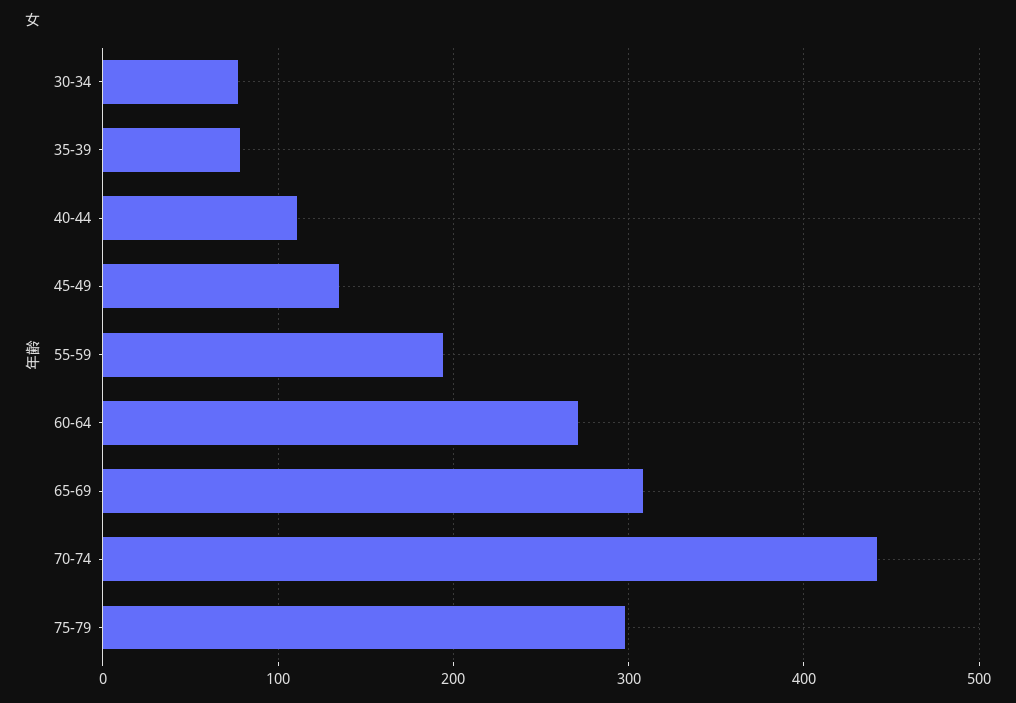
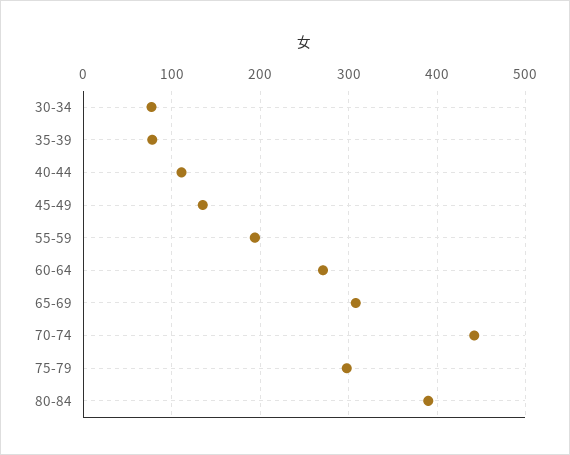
80-84: none -> 390

